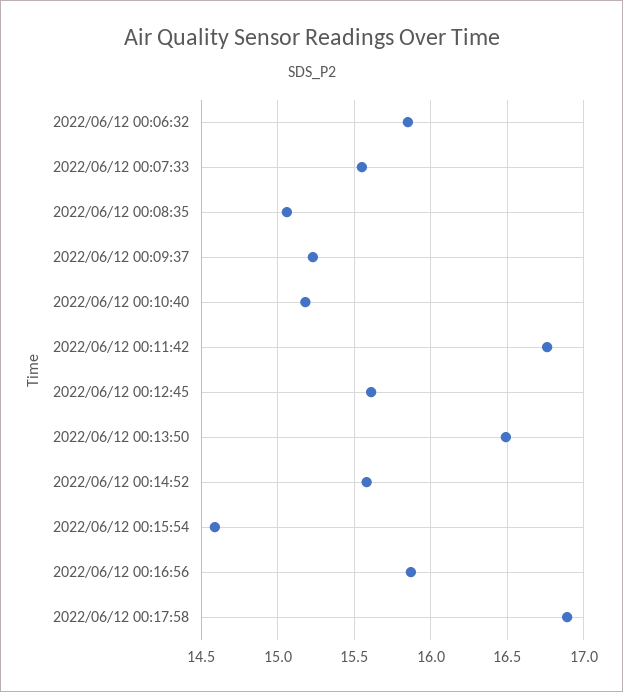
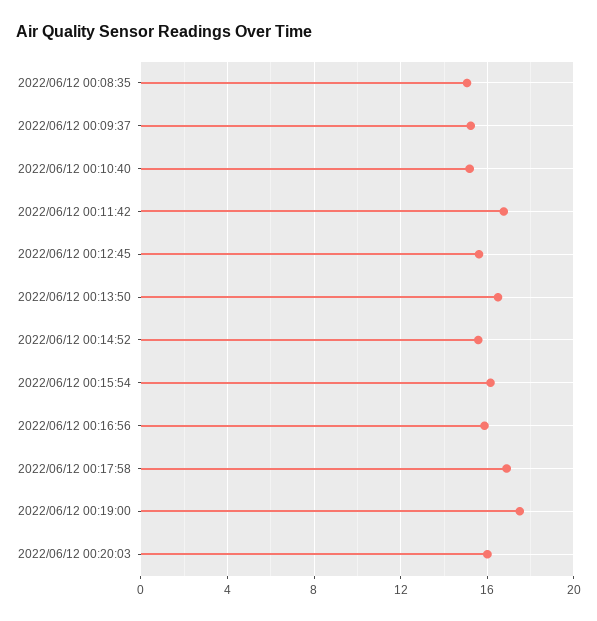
2022/06/12 00:06:32: 15.85 -> none
2022/06/12 00:07:33: 15.55 -> none
2022/06/12 00:15:54: 14.6 -> 16
2022/06/12 00:19:00: none -> 17.5
2022/06/12 00:20:03: none -> 16

